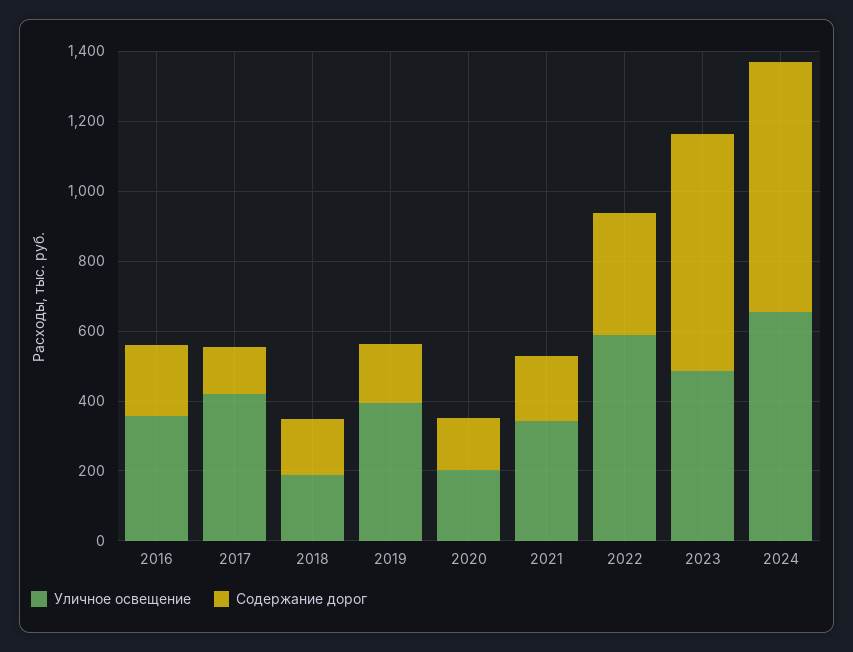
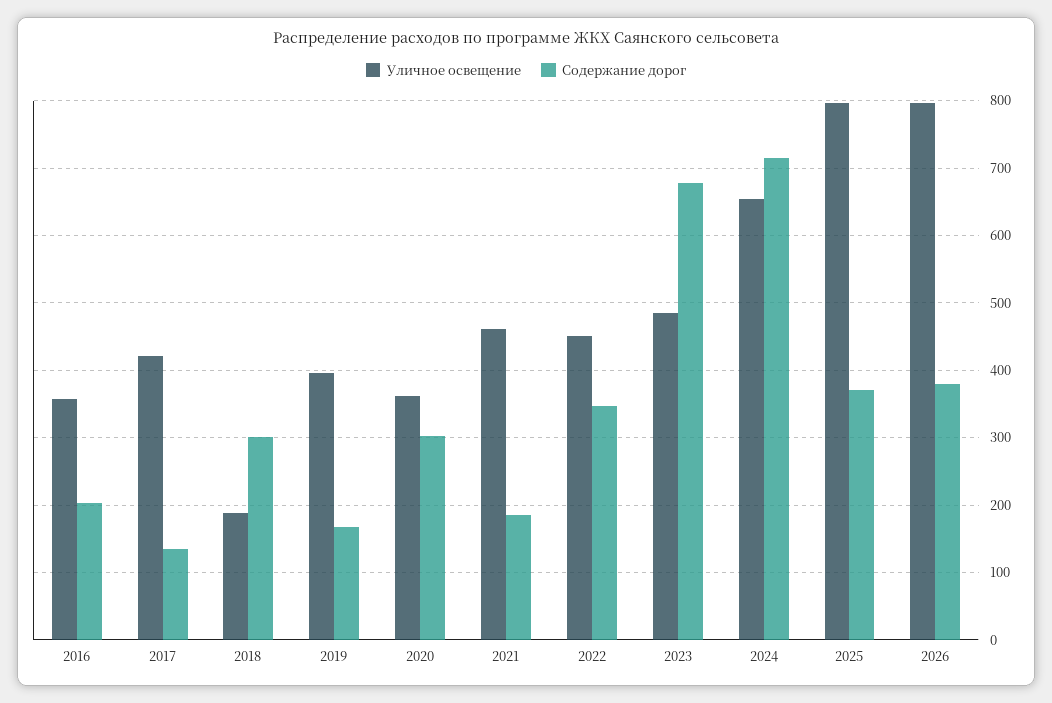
Содержание дорог, 2018: 150 -> 300
Уличное освещение, 2020: 200 -> 360
Содержание дорог, 2020: 150 -> 300
Уличное освещение, 2021: 350 -> 460
Уличное освещение, 2022: 600 -> 450
Уличное освещение, 2025: none -> 800
Содержание дорог, 2025: none -> 370
Уличное освещение, 2026: none -> 800
Содержание дорог, 2026: none -> 380

